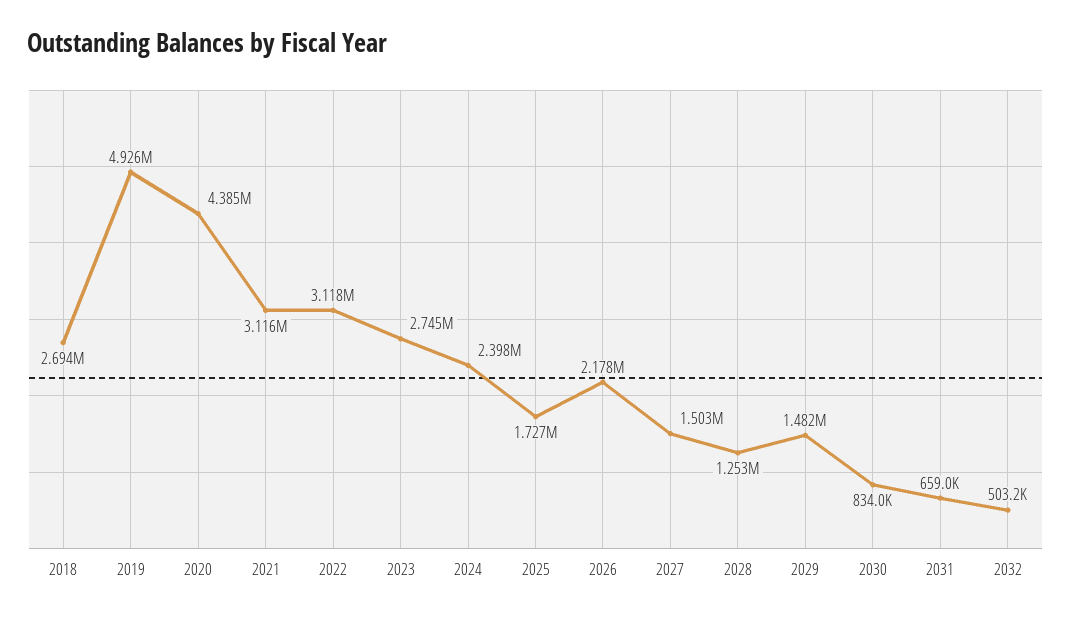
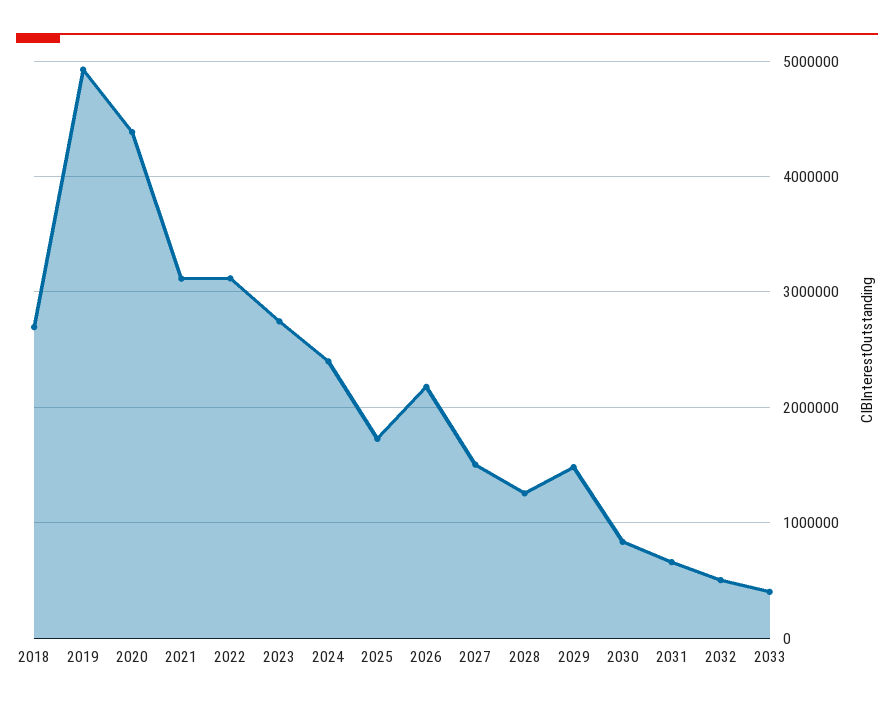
2033: none -> 400000

